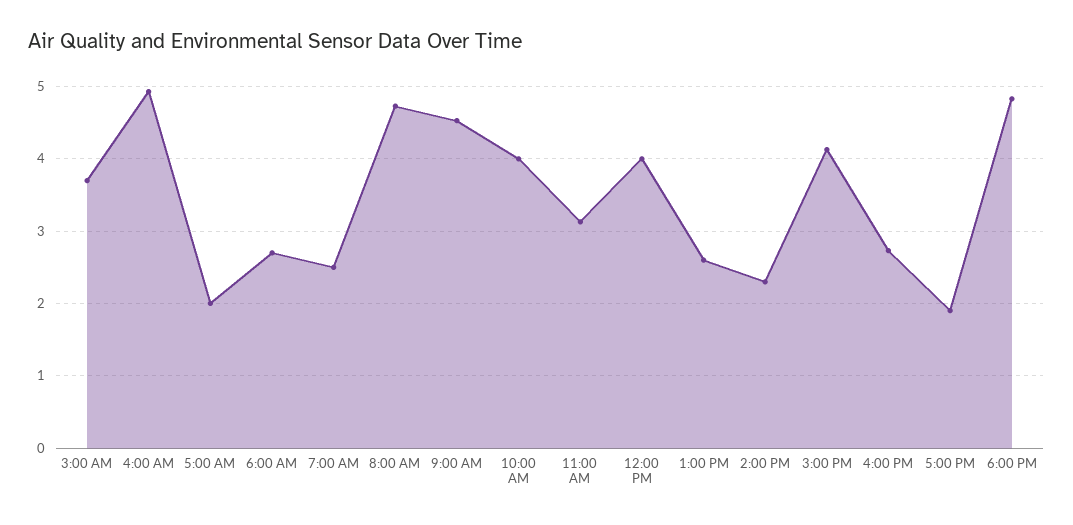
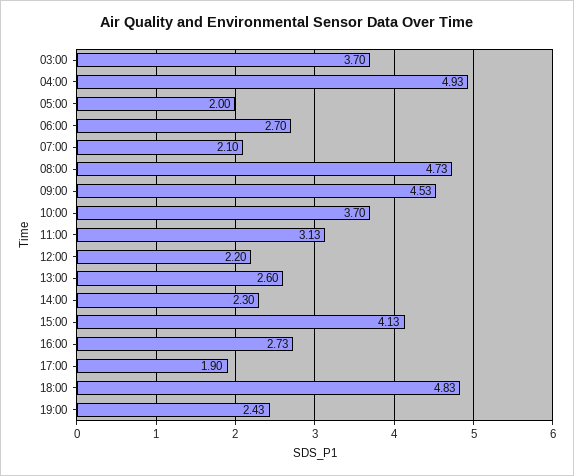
7:00 AM: 2.5 -> 2.1
10:00 AM: 4 -> 3.7
12:00 PM: 4 -> 2.2
19:00: none -> 2.43

